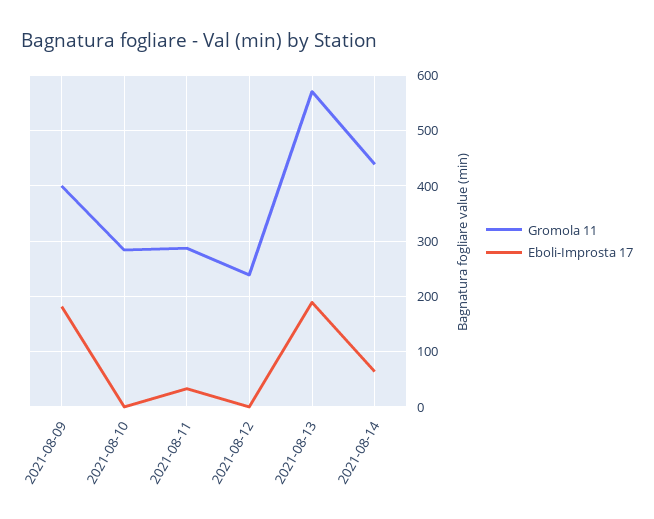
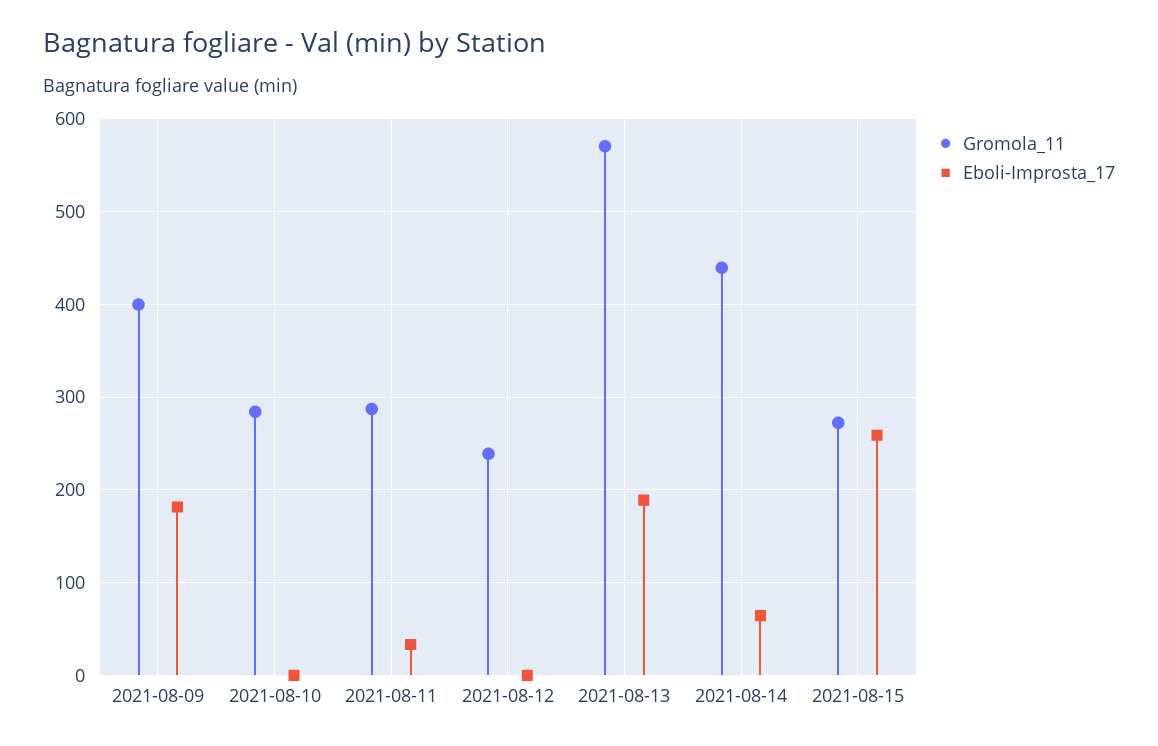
Gromola 11, 2021-08-15: none -> 270
Eboli-Improsta 17, 2021-08-15: none -> 260

